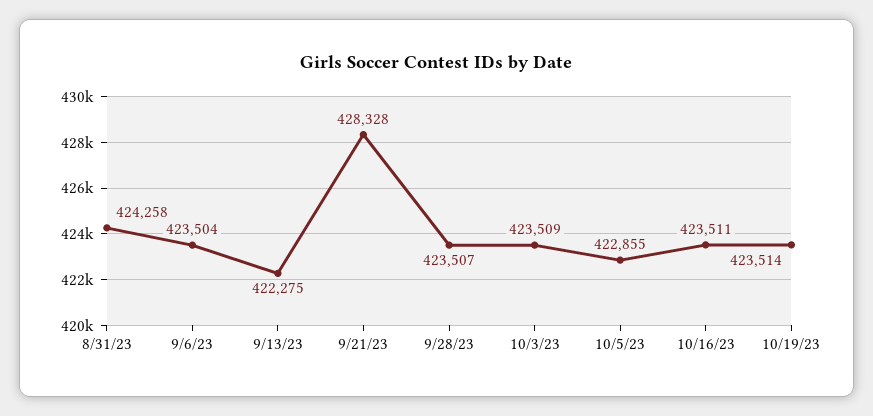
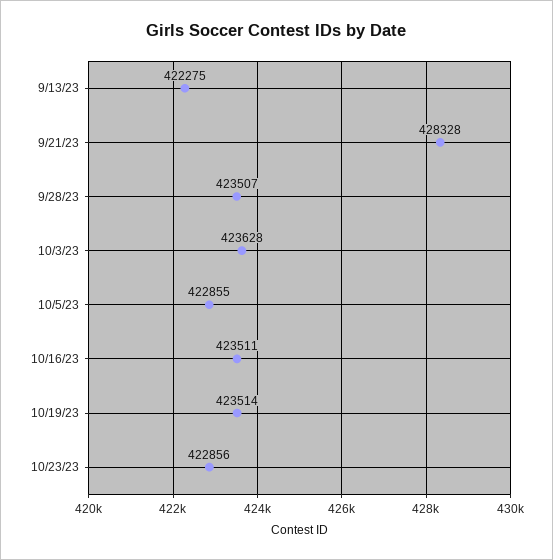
8/31/23: 424258 -> none
9/6/23: 423504 -> none
10/3/23: 423509 -> 423628
10/23/23: none -> 422856

